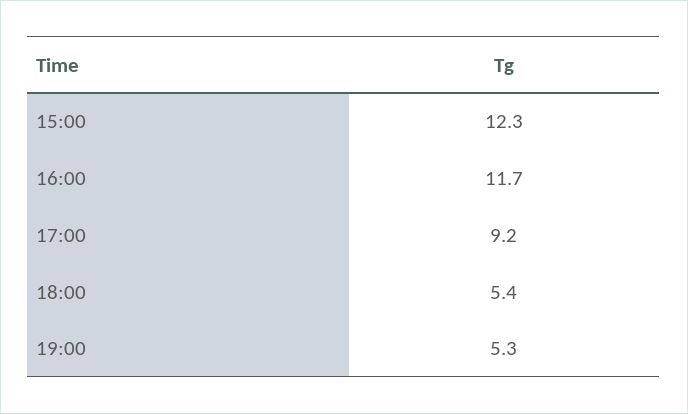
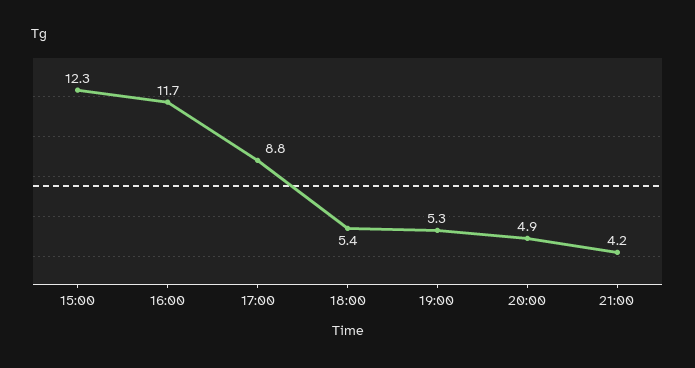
17:00: 9.2 -> 8.8
20:00: none -> 4.9
21:00: none -> 4.2

